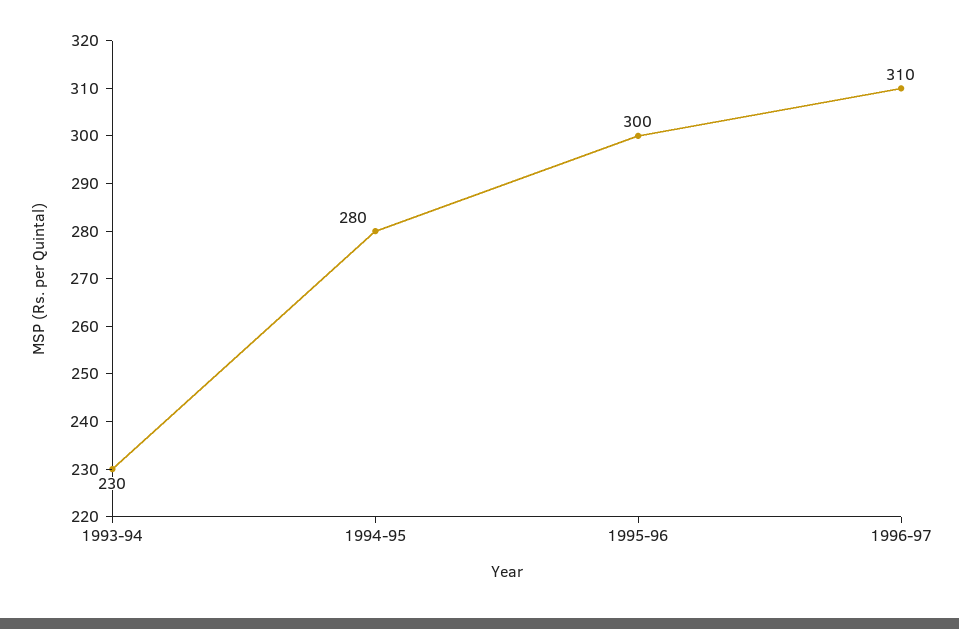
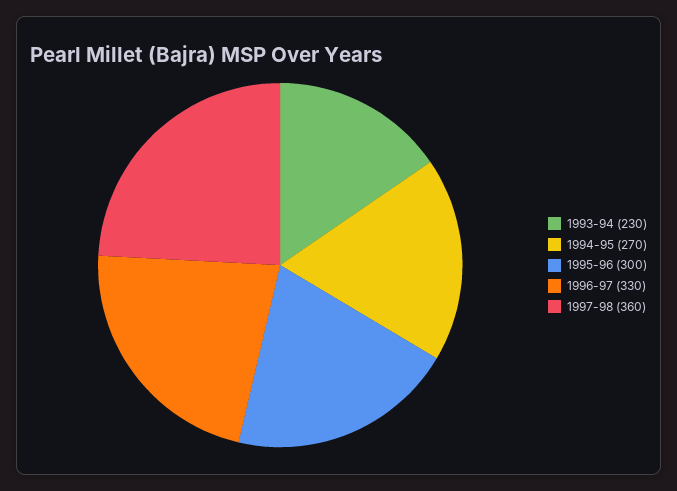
1994-95: 280 -> 270
1996-97: 310 -> 330
1997-98: none -> 360

